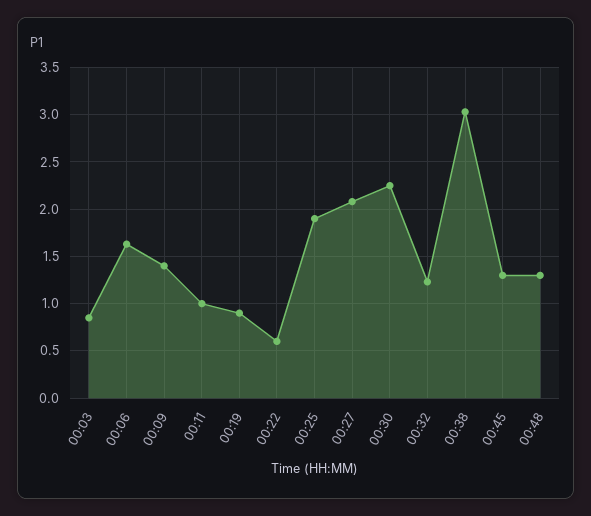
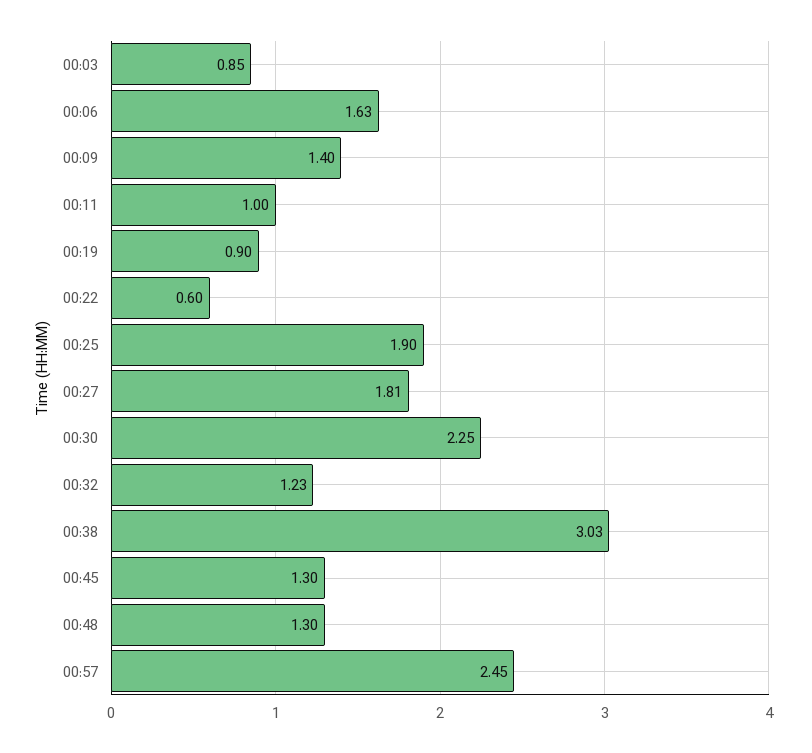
00:27: 2.1 -> 1.81
00:57: none -> 2.45

